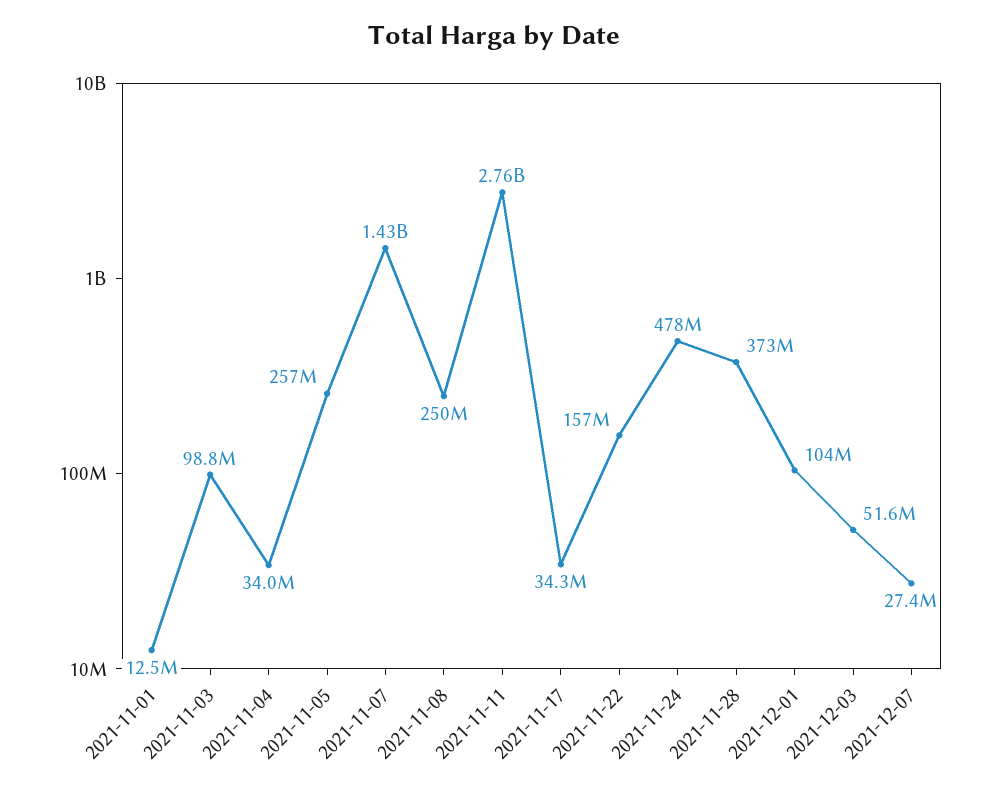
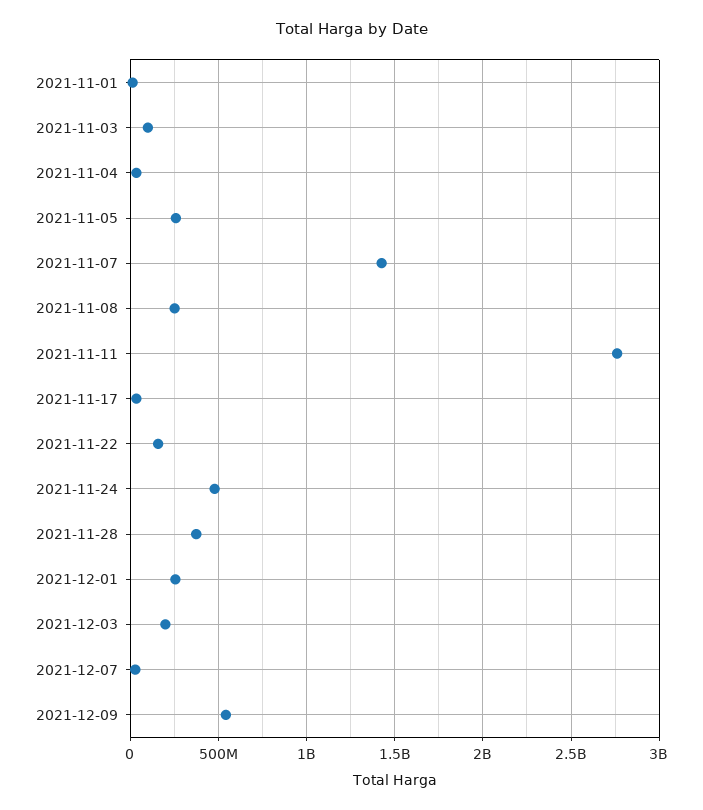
2021-12-01: 104000000 -> 250000000
2021-12-03: 51600000 -> 200000000
2021-12-09: none -> 550000000

